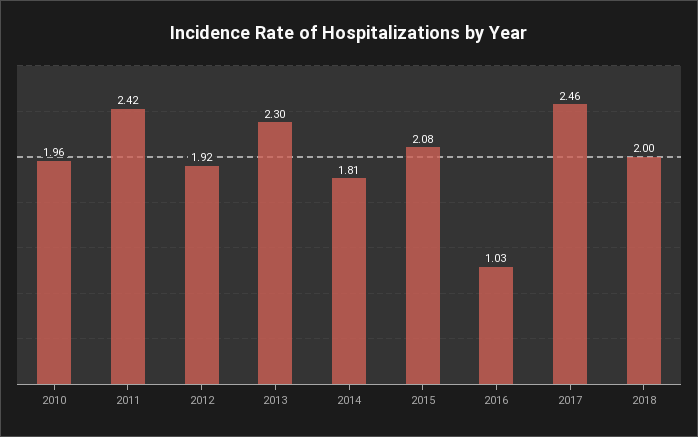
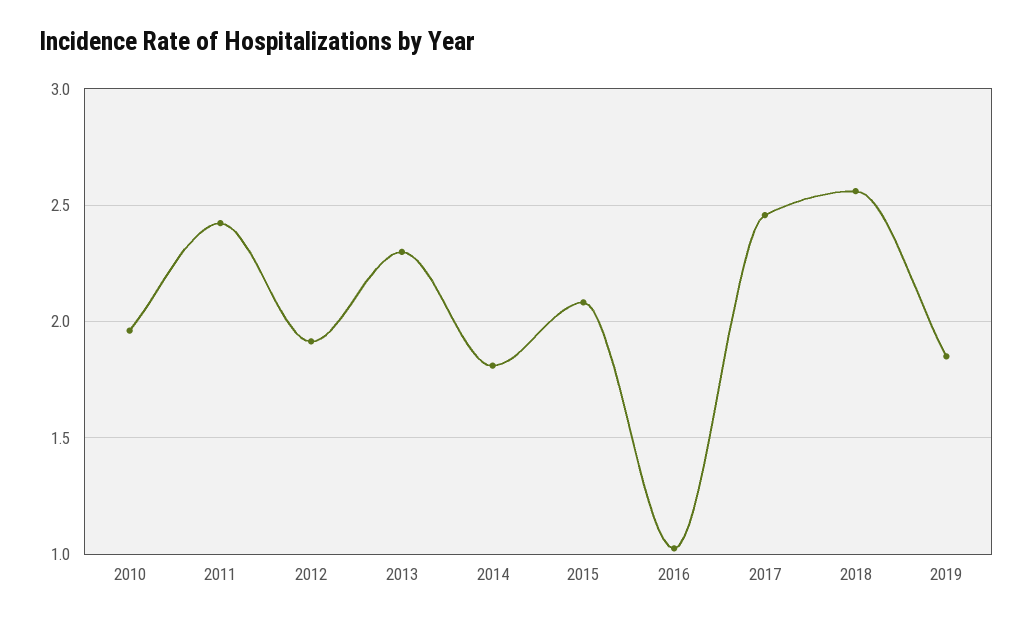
2018: 2 -> 2.55
2019: none -> 1.85

